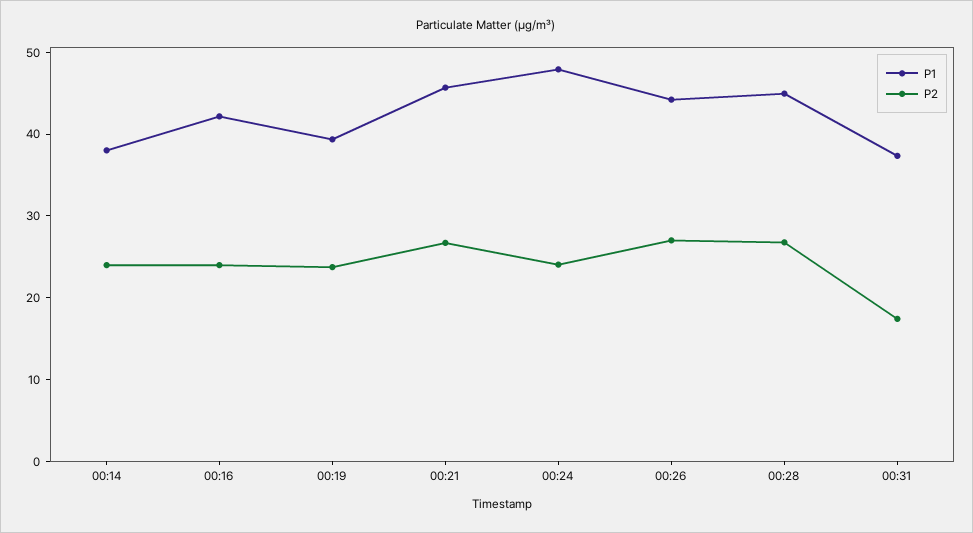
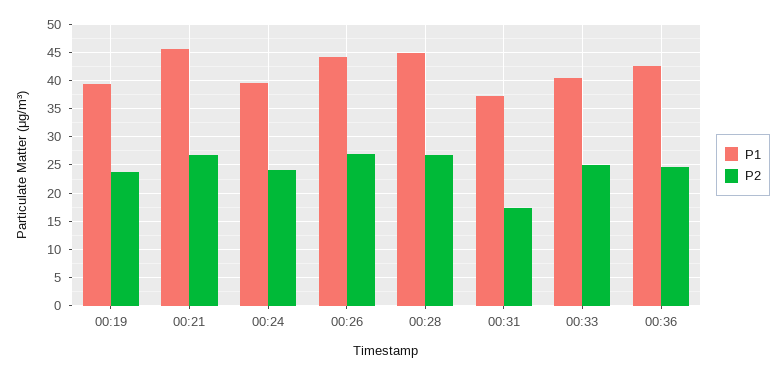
P1, 00:14: 38 -> none
P2, 00:14: 24 -> none
P1, 00:16: 42 -> none
P2, 00:16: 24 -> none
P1, 00:24: 48 -> 40
P1, 00:33: none -> 40
P2, 00:33: none -> 25
P1, 00:36: none -> 42.5
P2, 00:36: none -> 25

